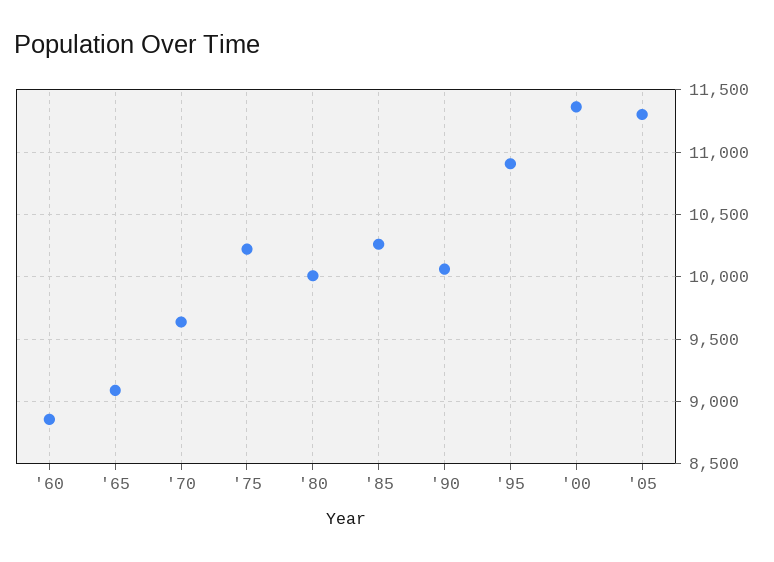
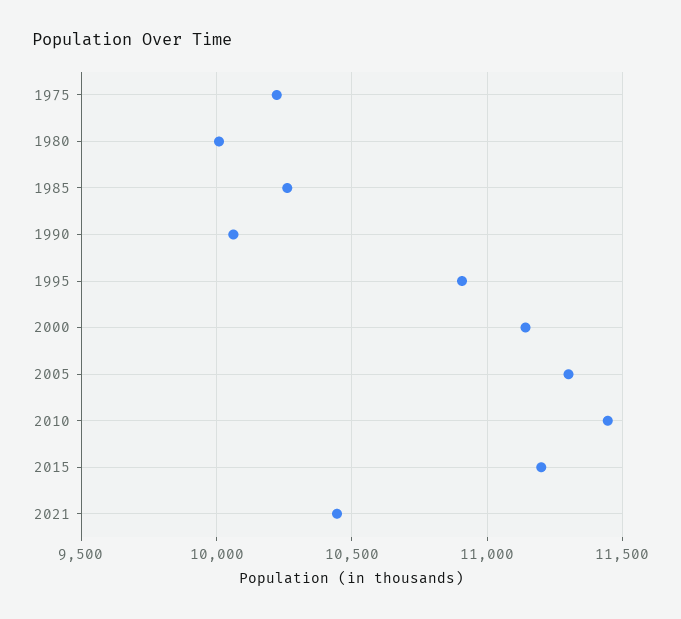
'60: 8850 -> none
'65: 9100 -> none
'70: 9650 -> none
'00: 11350 -> 11150
2010: none -> 11450
2015: none -> 11200
2021: none -> 10450

